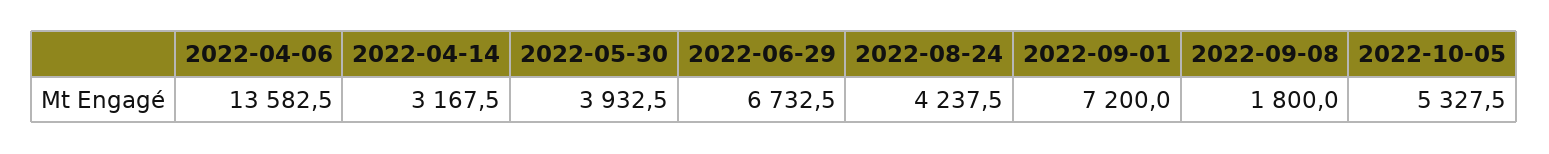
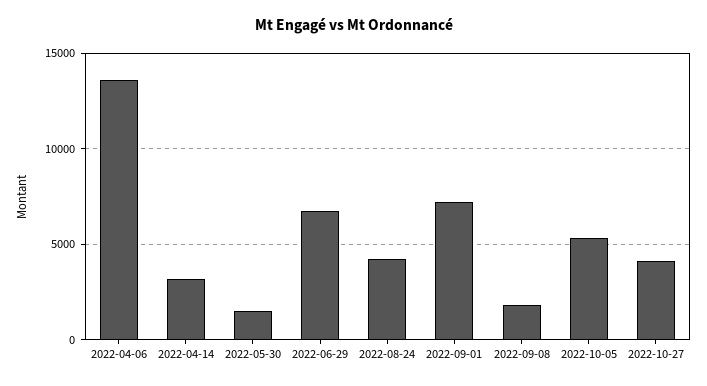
2022-05-30: 3932.5 -> 1500
2022-10-27: none -> 4000

